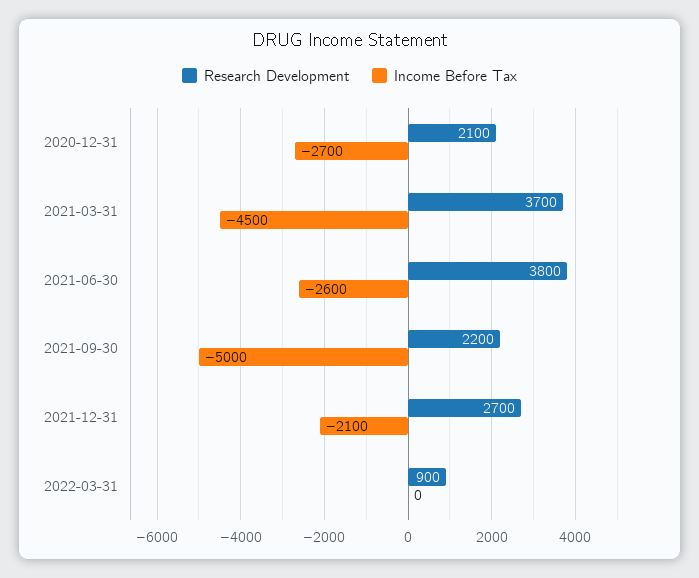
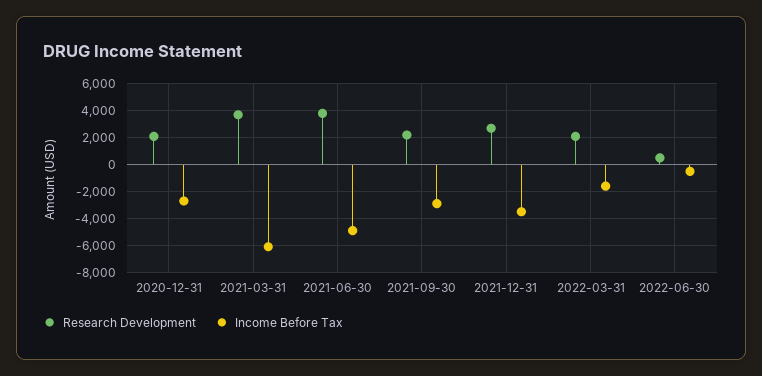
Income Before Tax, 2021-03-31: -4500 -> -6000
Income Before Tax, 2021-06-30: -2600 -> -5000
Income Before Tax, 2021-09-30: -5000 -> -3000
Income Before Tax, 2021-12-31: -2100 -> -3500
Research Development, 2022-03-31: 900 -> 2000
Income Before Tax, 2022-03-31: 0 -> -1500
Research Development, 2022-06-30: none -> 500
Income Before Tax, 2022-06-30: none -> -500

